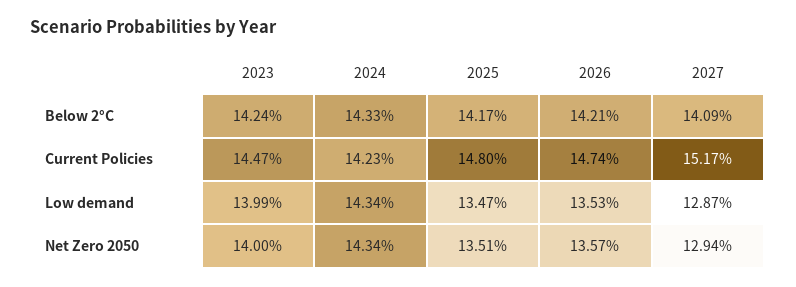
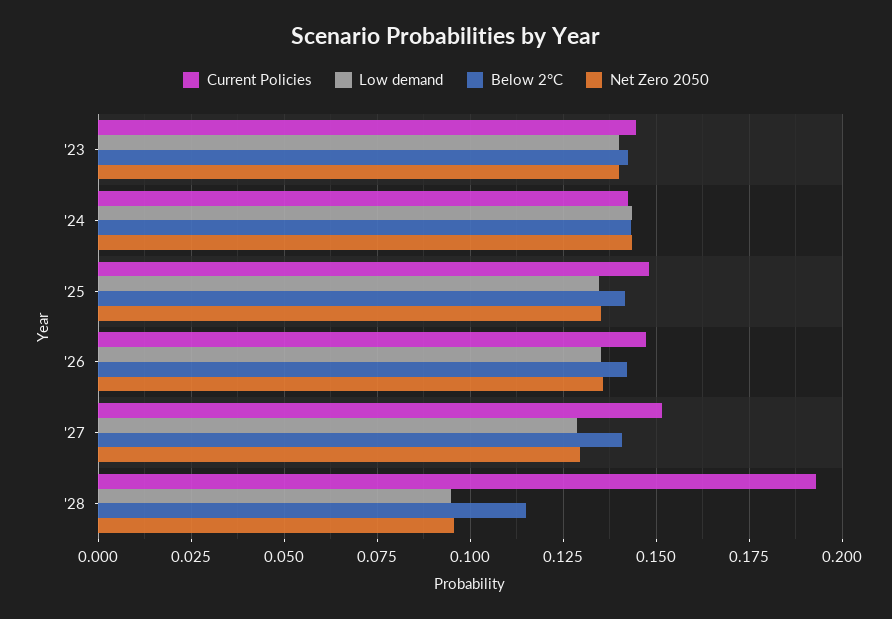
Current Policies, '28: none -> 0.1925
Low demand, '28: none -> 0.095
Below 2°C, '28: none -> 0.115
Net Zero 2050, '28: none -> 0.095

